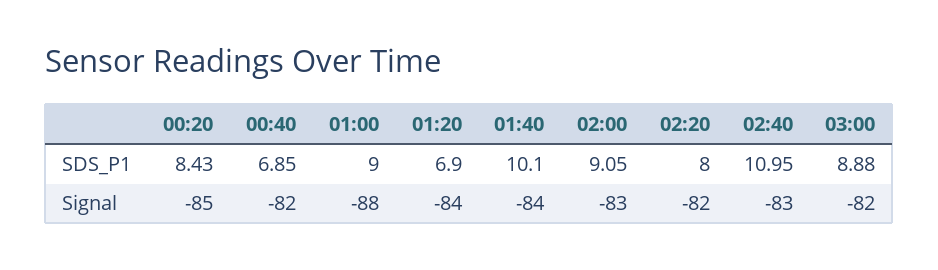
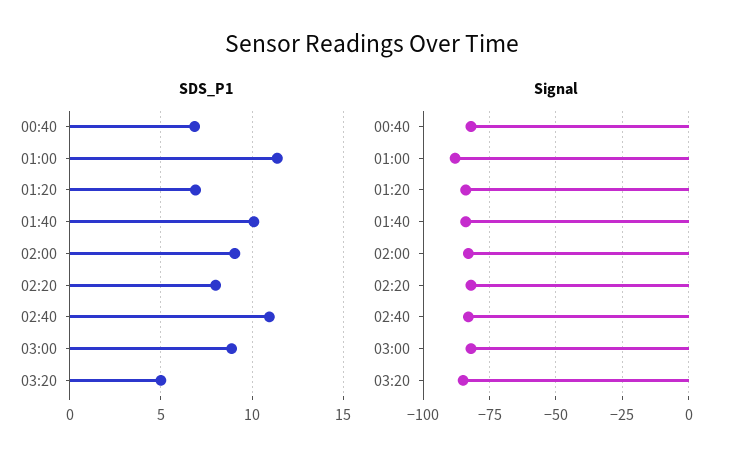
SDS_P1, 00:20: 8.43 -> none
SDS_P1, 01:00: 9 -> 11.5
Signal, 00:20: -85 -> none
SDS_P1, 03:20: none -> 5
Signal, 03:20: none -> -85

